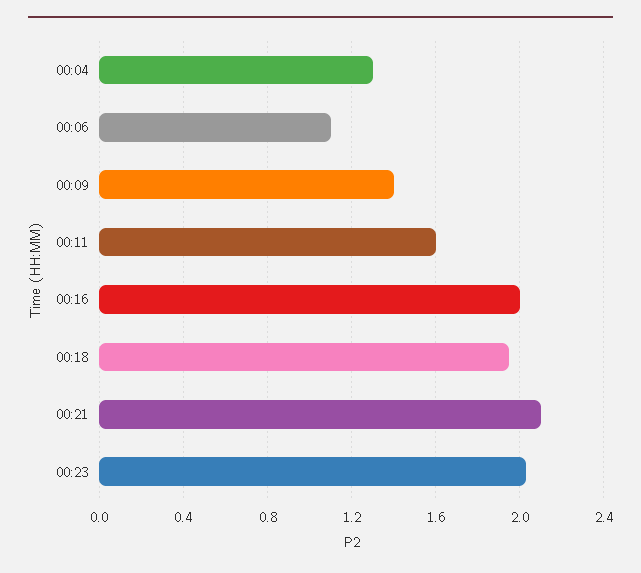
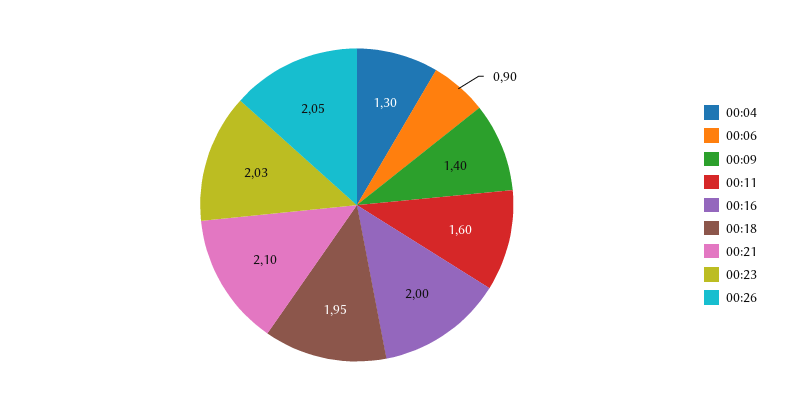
00:06: 1.1 -> 0.9
00:26: none -> 2.05

